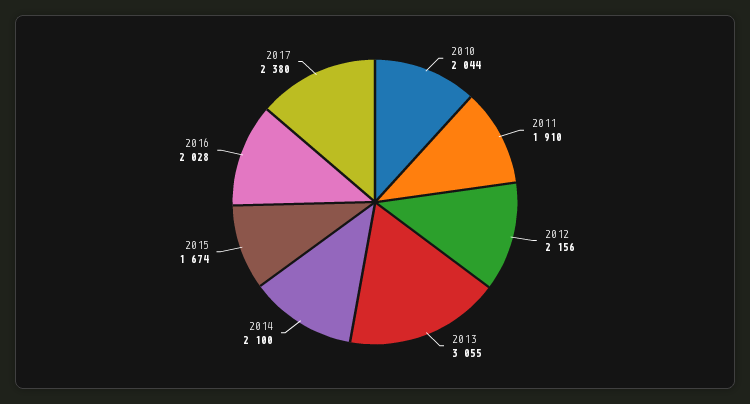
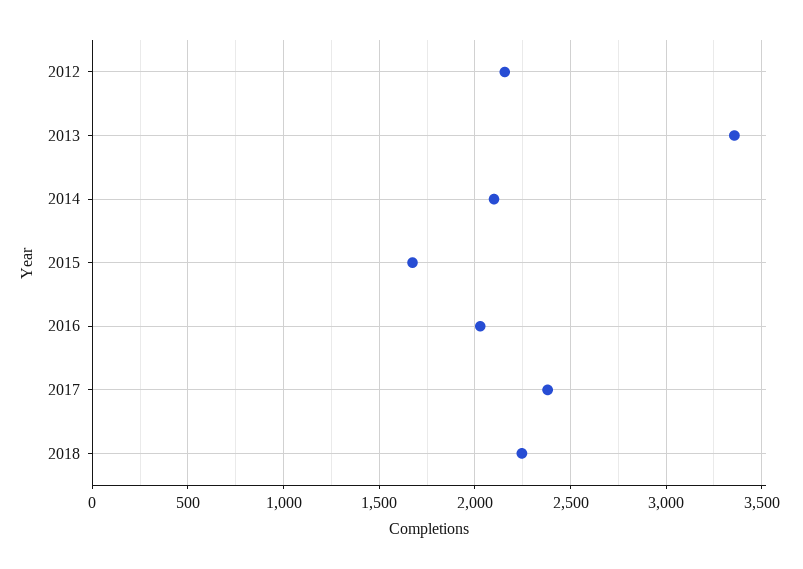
2010: 2044 -> none
2011: 1910 -> none
2013: 3055 -> 3350
2018: none -> 2250

